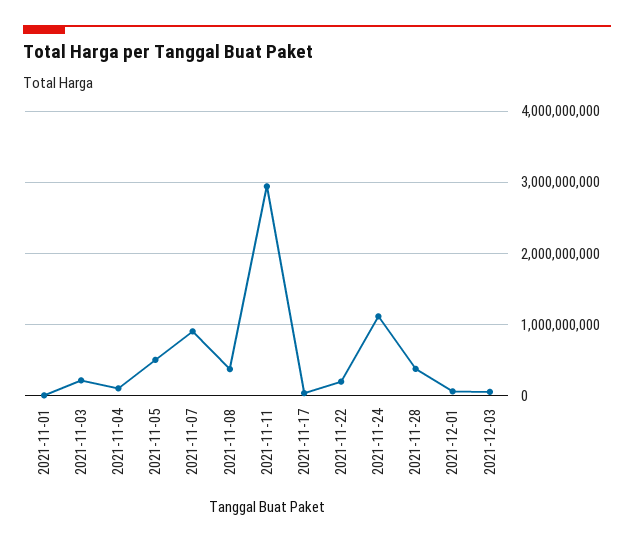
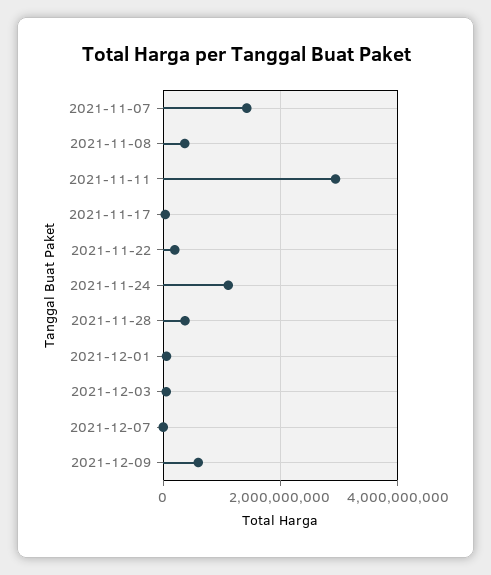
2021-11-01: 0 -> none
2021-11-03: 200000000 -> none
2021-11-04: 100000000 -> none
2021-11-05: 500000000 -> none
2021-11-07: 900000000 -> 1400000000
2021-12-07: none -> 0
2021-12-09: none -> 600000000

